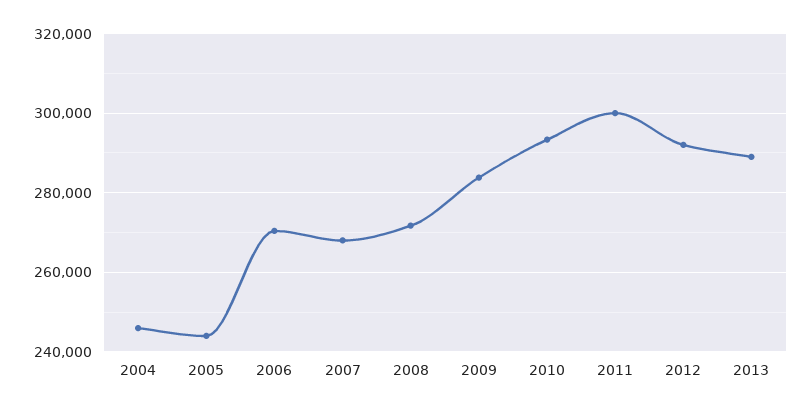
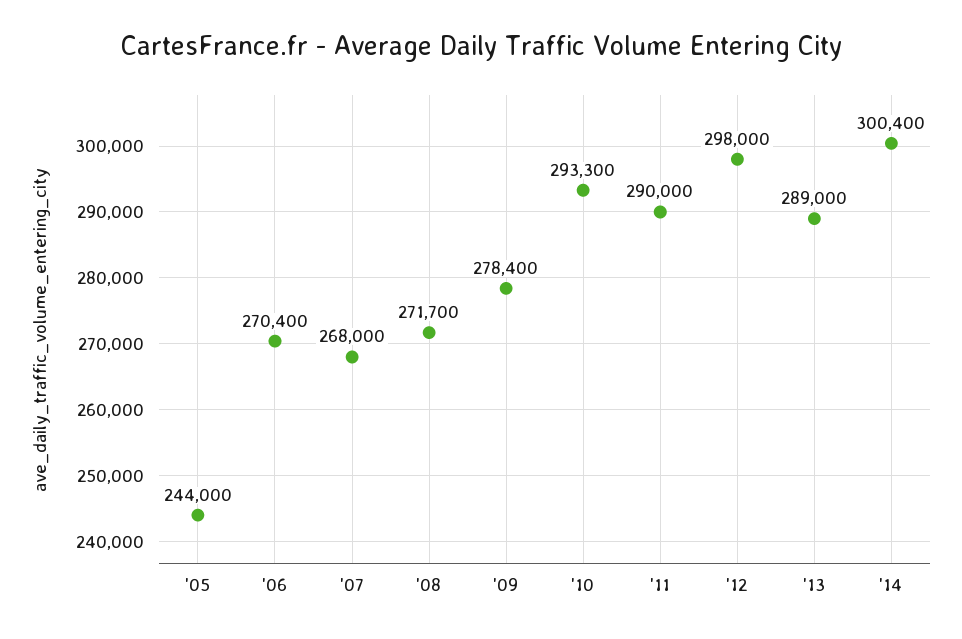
2004: 246000 -> none
2009: 284000 -> 278400
2011: 300000 -> 290000
2012: 292000 -> 298000
'14: none -> 300400

